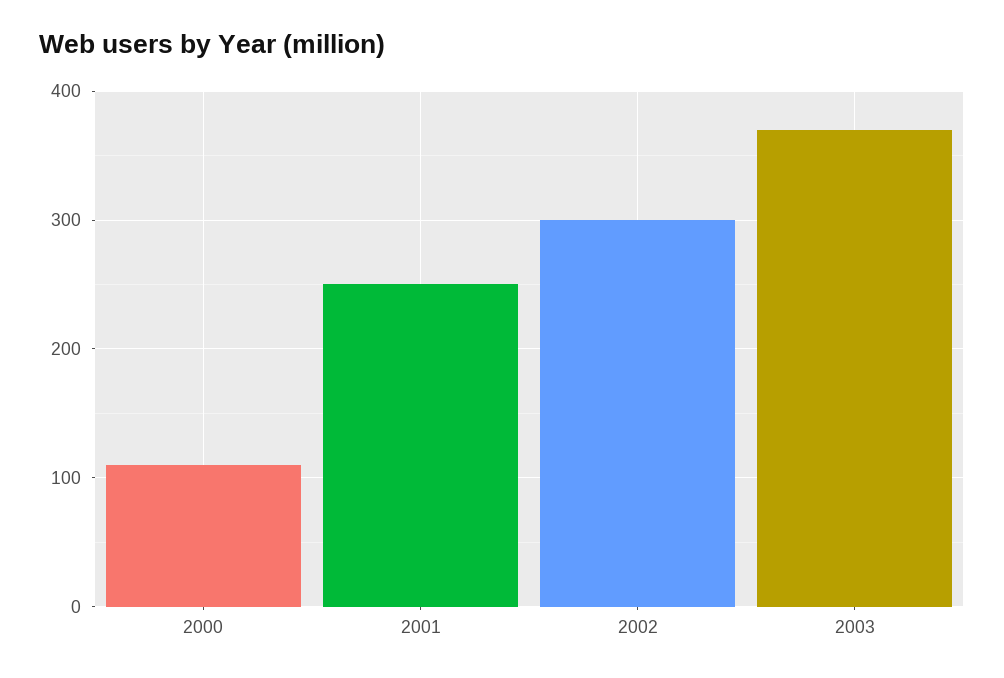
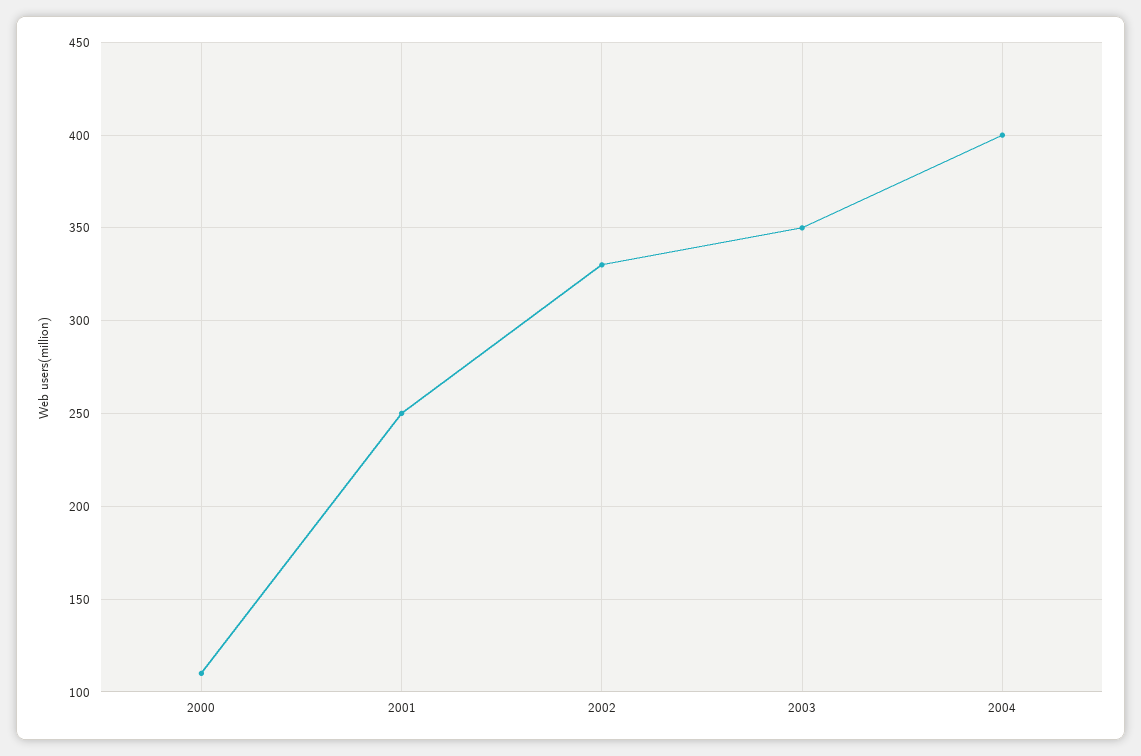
2002: 300 -> 330
2003: 370 -> 350
2004: none -> 400

